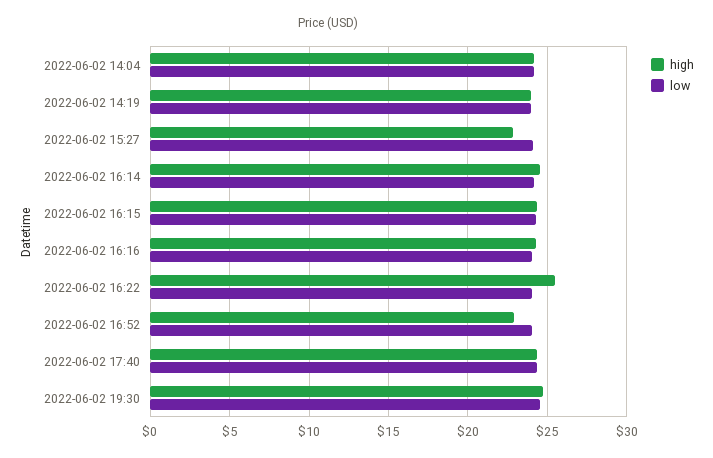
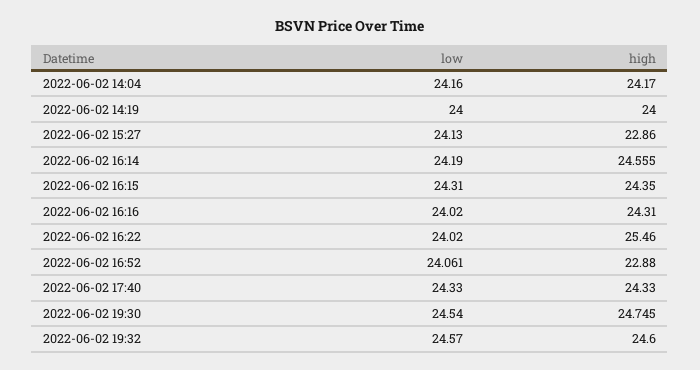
low, 2022-06-02 19:32: none -> 24.57
high, 2022-06-02 19:32: none -> 24.6

